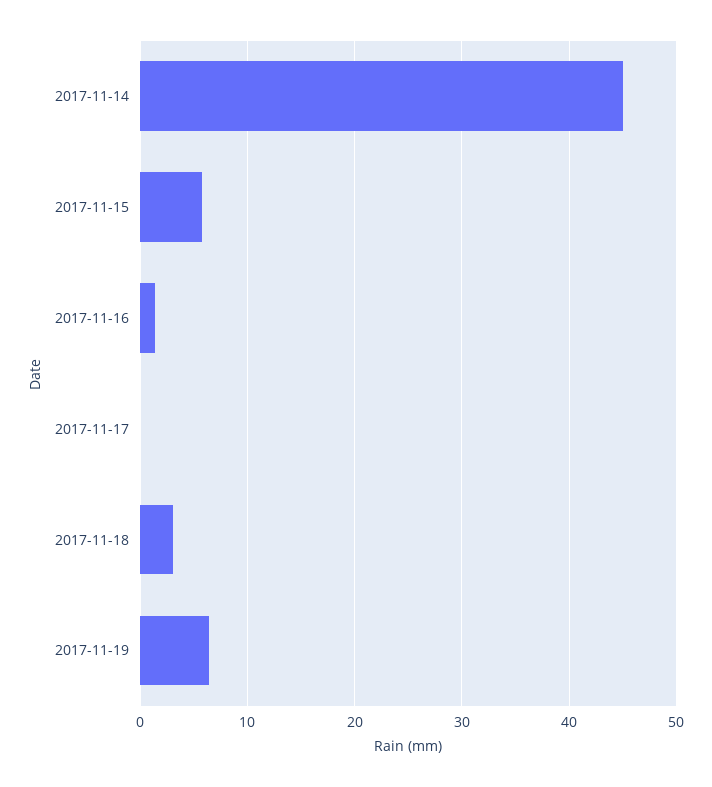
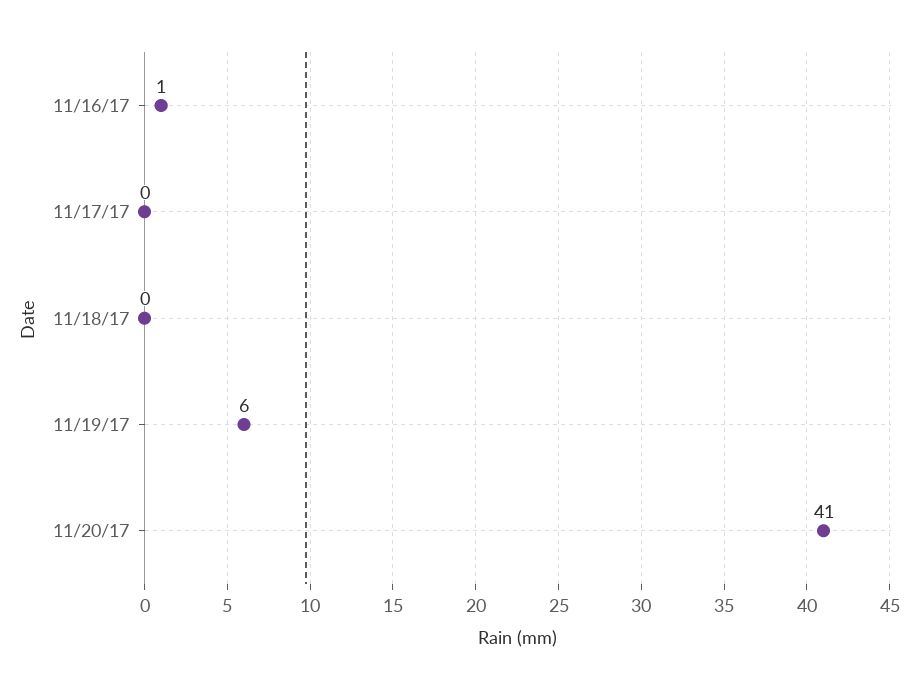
2017-11-14: 45 -> none
2017-11-15: 6 -> none
2017-11-18: 3 -> 0
11/20/17: none -> 41

